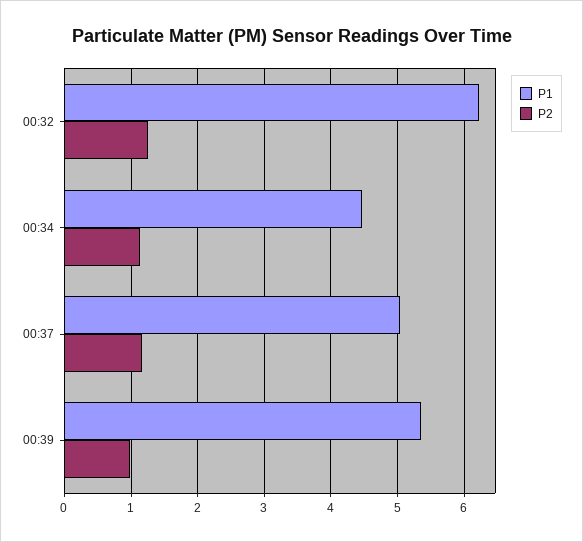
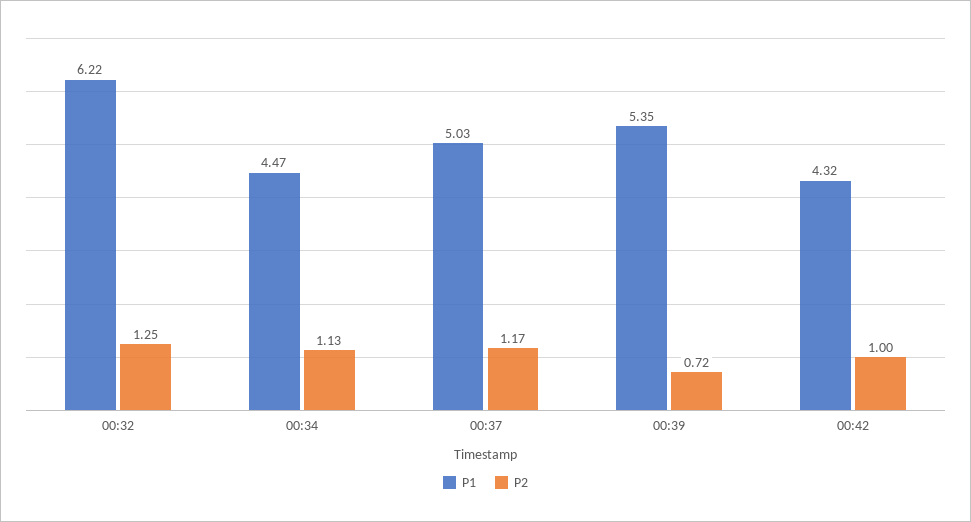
P2, 00:39: 1 -> 0.72
P1, 00:42: none -> 4.32
P2, 00:42: none -> 1

